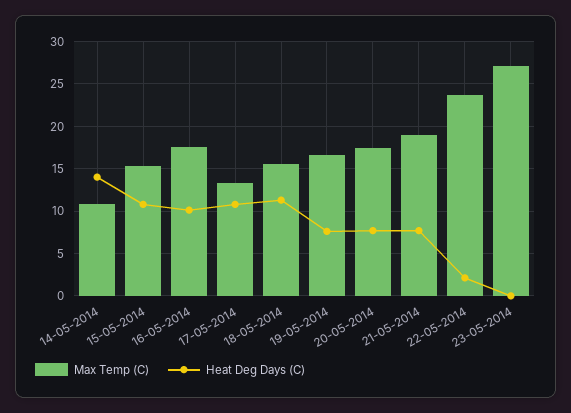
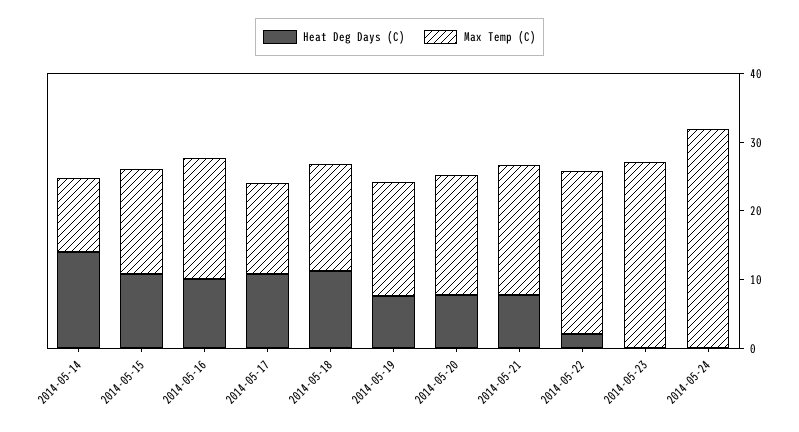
Heat Deg Days (C), 2014-05-24: none -> 0
Max Temp (C), 2014-05-24: none -> 32

